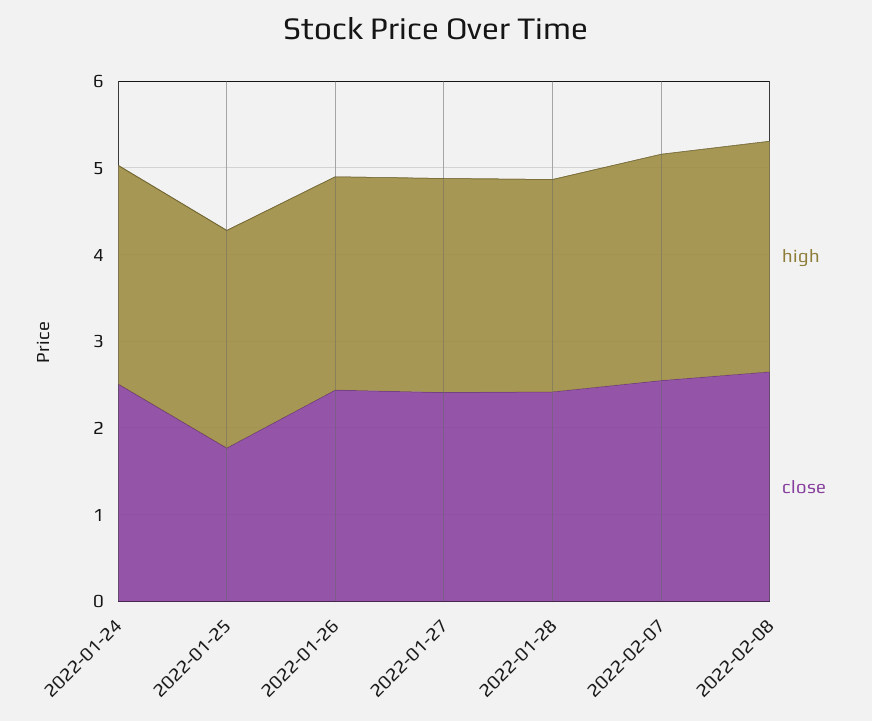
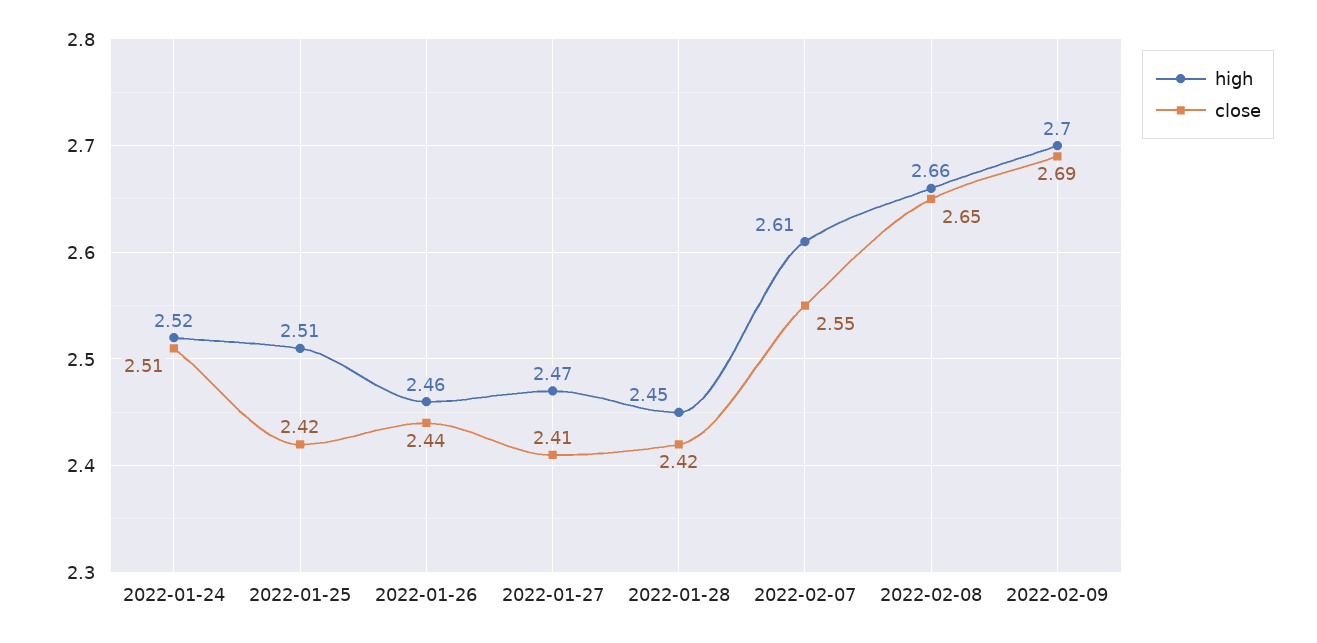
close, 2022-01-25: 1.8 -> 2.42
high, 2022-02-09: none -> 2.7
close, 2022-02-09: none -> 2.69

